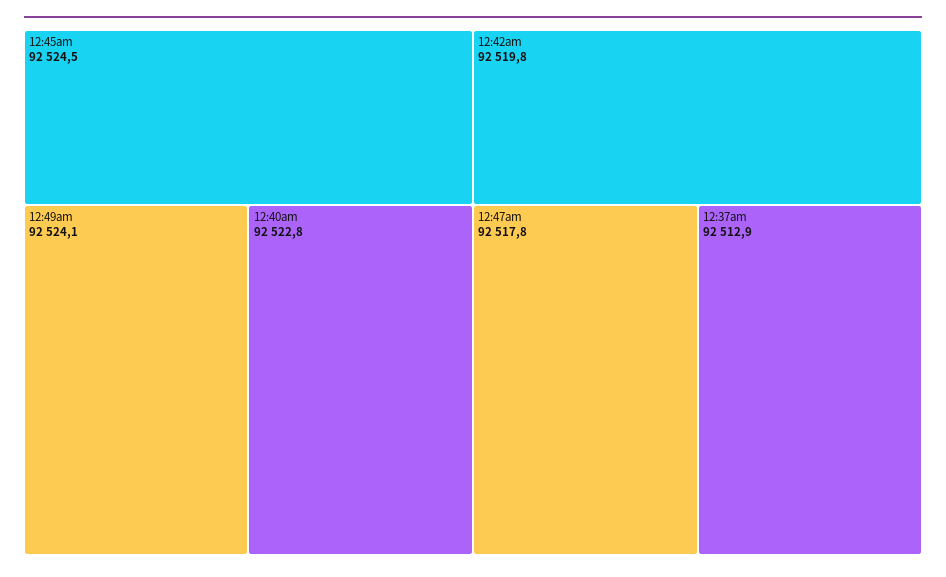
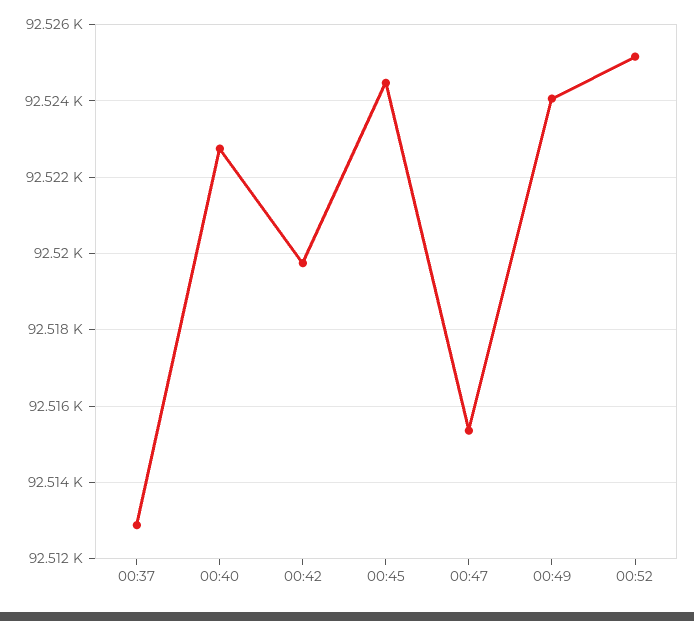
12:47am: 92517.8 -> 92515.4
00:52: none -> 92525.2

